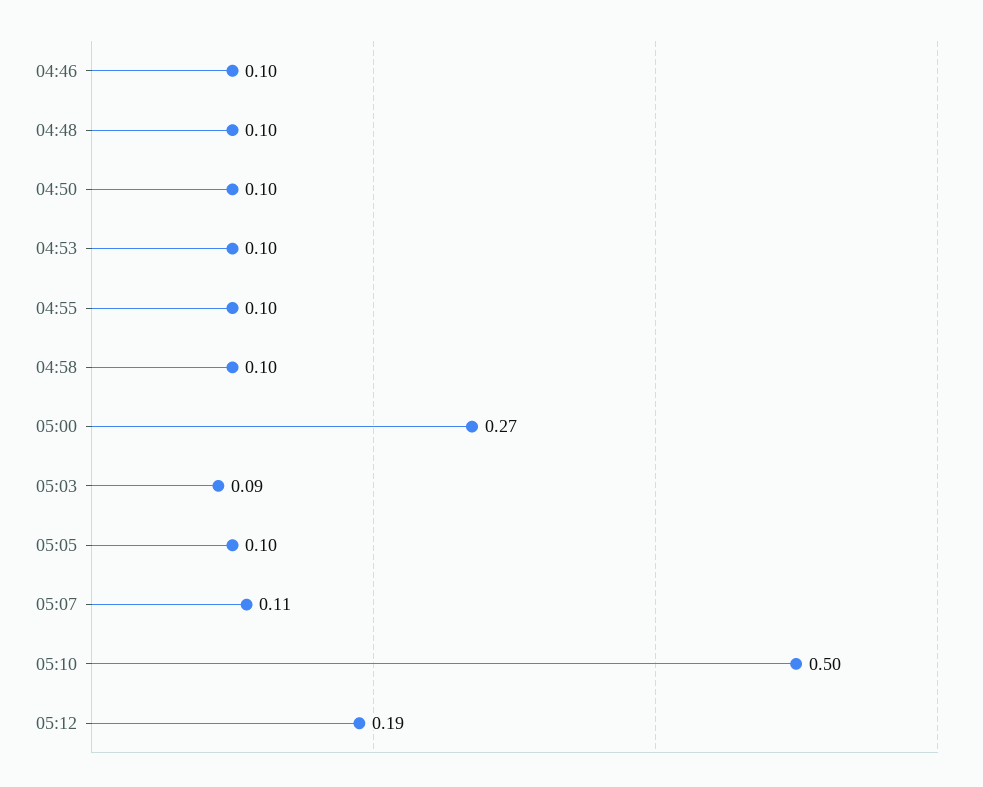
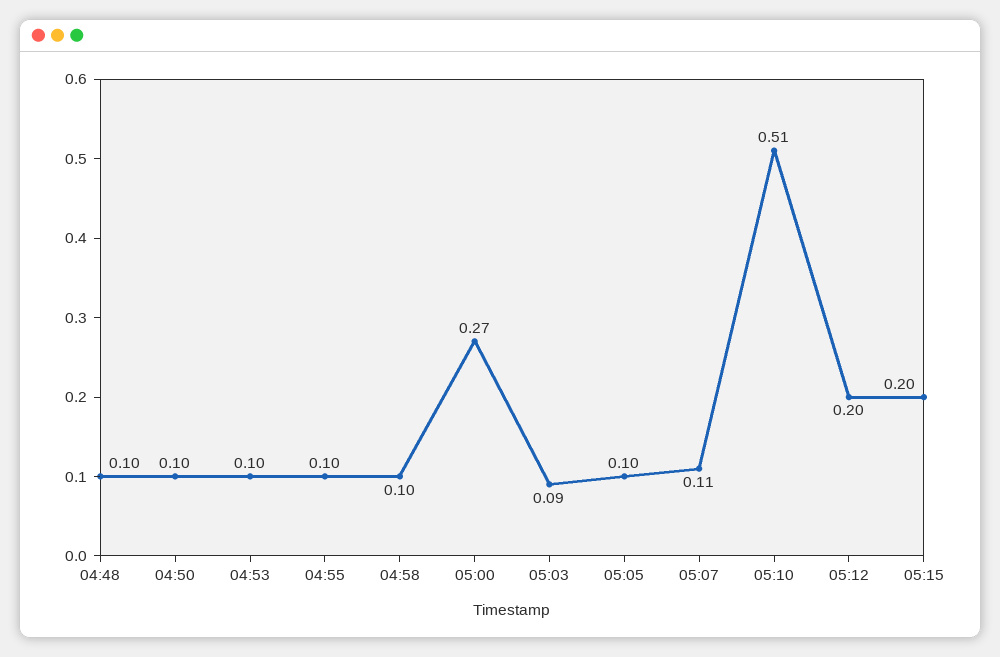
04:46: 0.1 -> none
05:10: 0.5 -> 0.51
05:12: 0.19 -> 0.2
05:15: none -> 0.2

